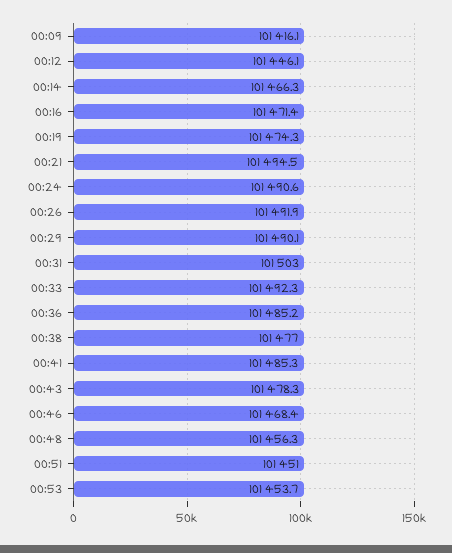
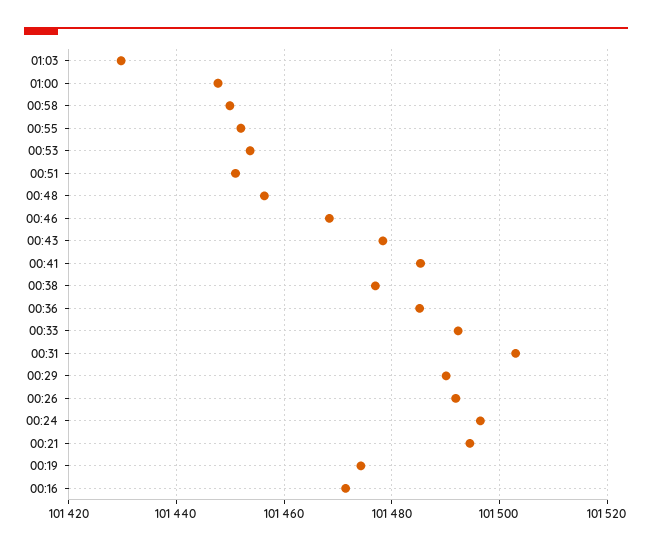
00:09: 101416.1 -> none
00:12: 101446.1 -> none
00:14: 101466.3 -> none
00:24: 101490.6 -> 101496
01:03: none -> 101430
01:00: none -> 101448
00:58: none -> 101450
00:55: none -> 101452

